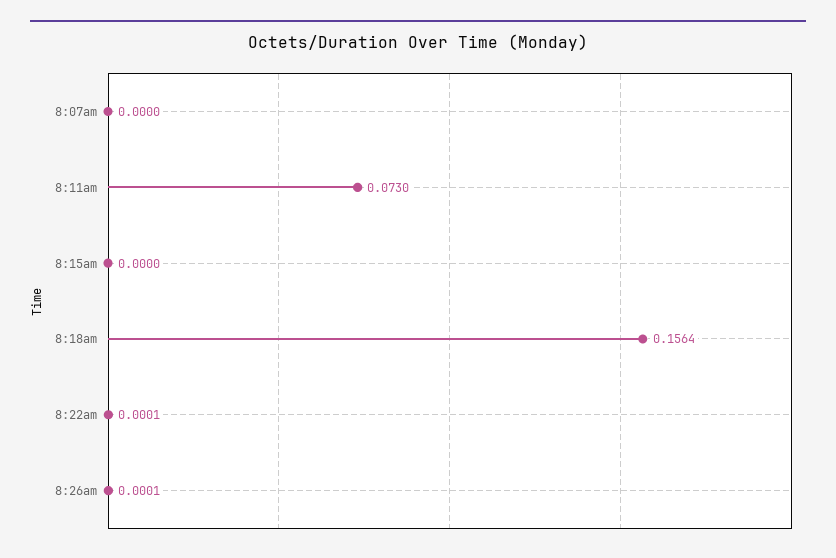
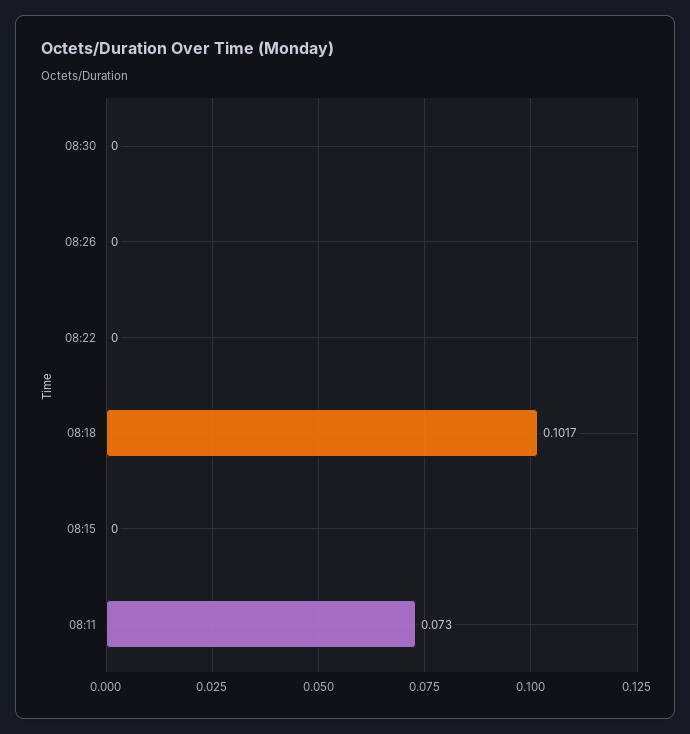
8:07am: 0 -> none
8:18am: 0.1564 -> 0.1017
8:22am: 0.0001 -> 0
8:26am: 0.0001 -> 0
08:30: none -> 0

